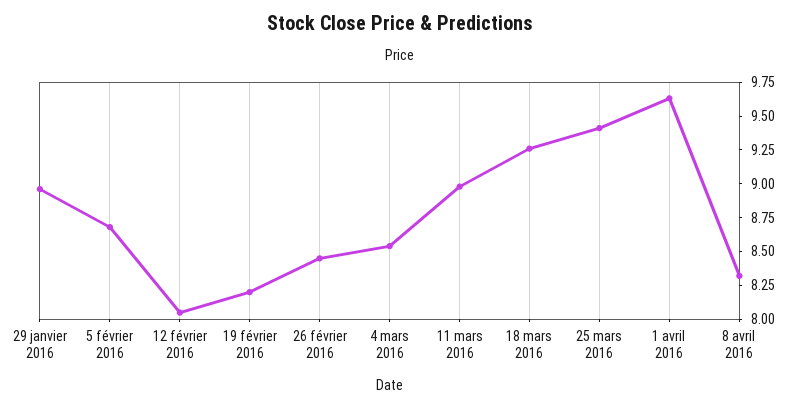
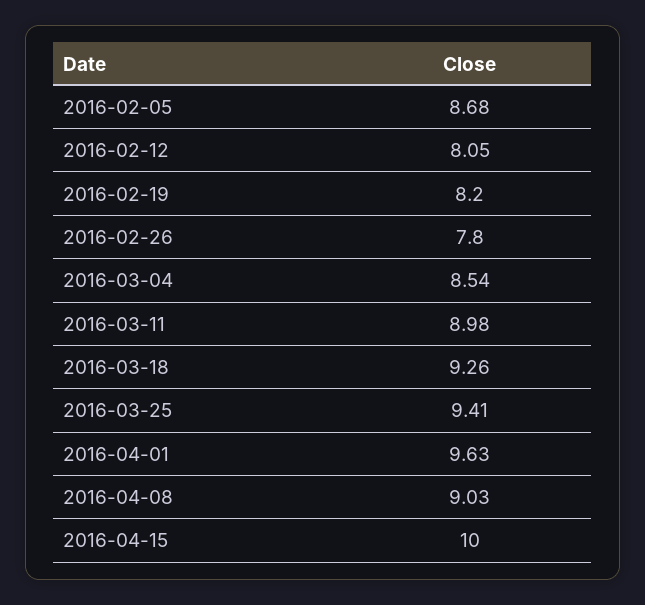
29 janvier 2016: 9 -> none
26 février 2016: 8.5 -> 7.8
8 avril 2016: 8.25 -> 9.03
2016-04-15: none -> 10

